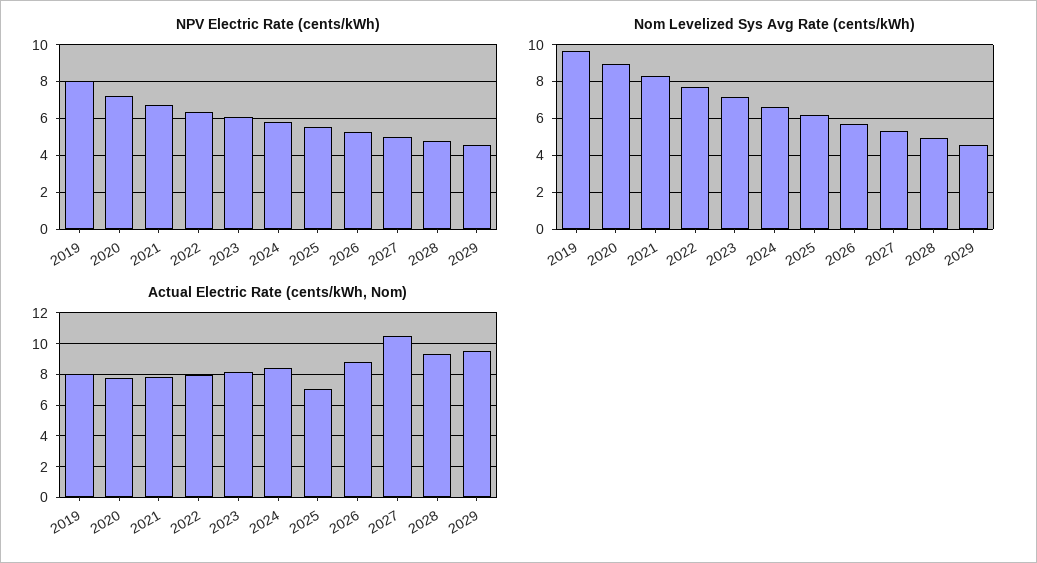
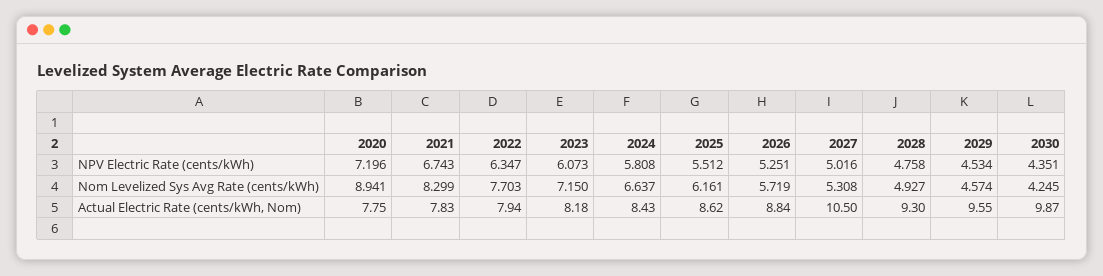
NPV Electric Rate (cents/kWh), 2019: 8 -> none
Nom Levelized Sys Avg Rate (cents/kWh), 2019: 9.5 -> none
Actual Electric Rate (cents/kWh, Nom), 2019: 8 -> none
Actual Electric Rate (cents/kWh, Nom), 2025: 7 -> 8.62
NPV Electric Rate (cents/kWh), 2030: none -> 4.351
Nom Levelized Sys Avg Rate (cents/kWh), 2030: none -> 4.245
Actual Electric Rate (cents/kWh, Nom), 2030: none -> 9.87

